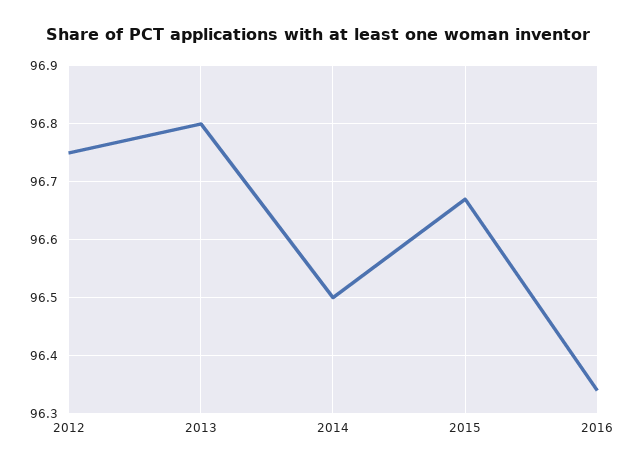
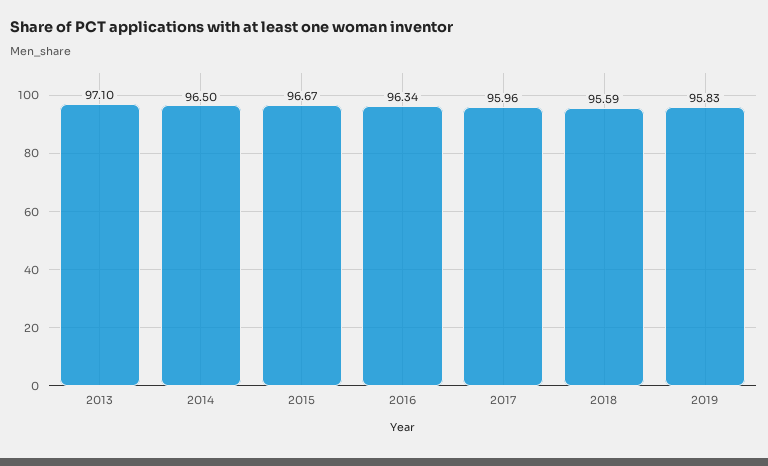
2012: 96.75 -> none
2013: 96.8 -> 97.1
2017: none -> 95.96
2018: none -> 95.59
2019: none -> 95.83

